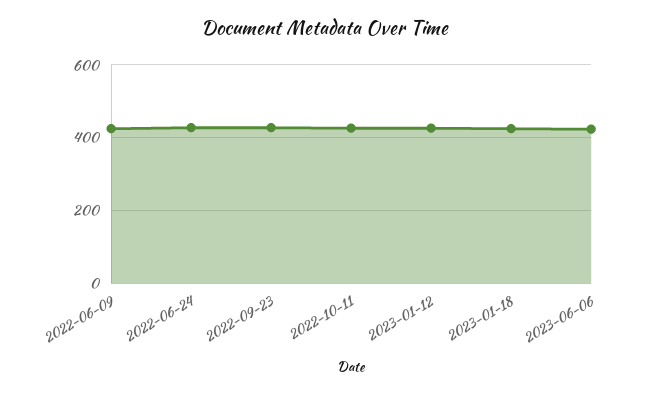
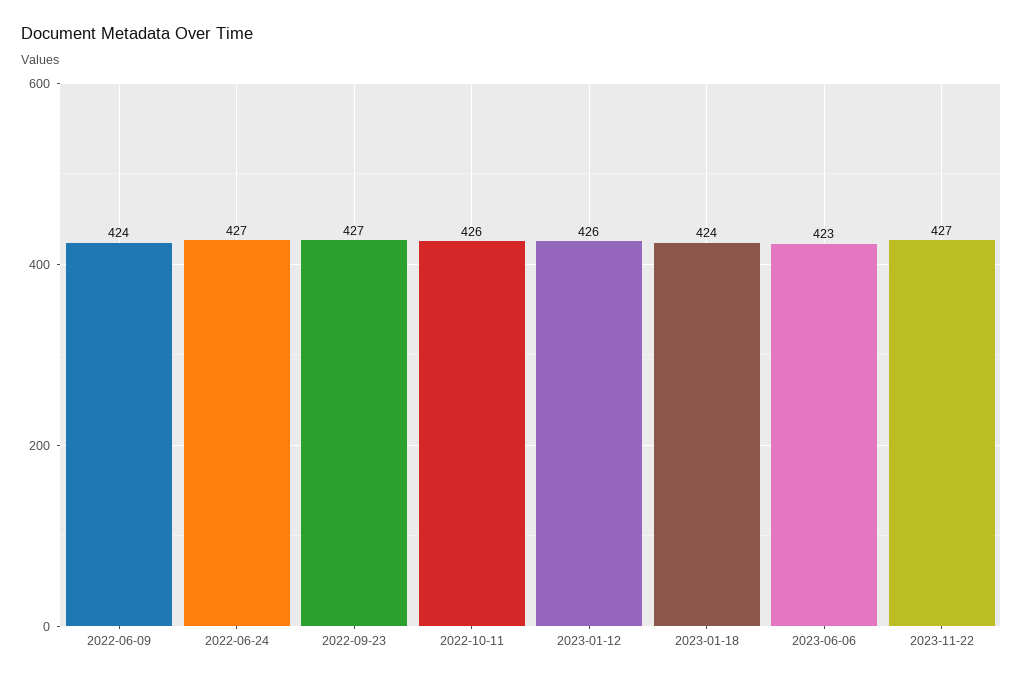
2023-11-22: none -> 427

